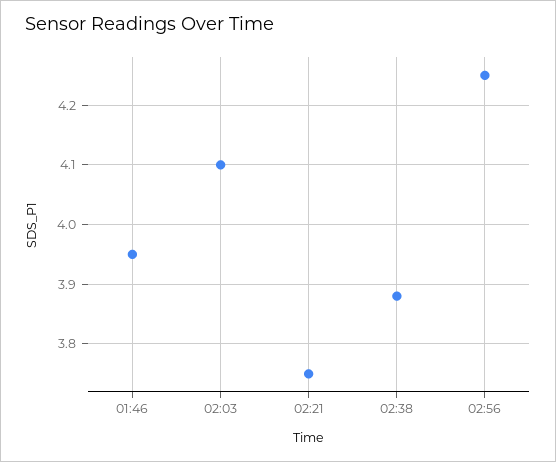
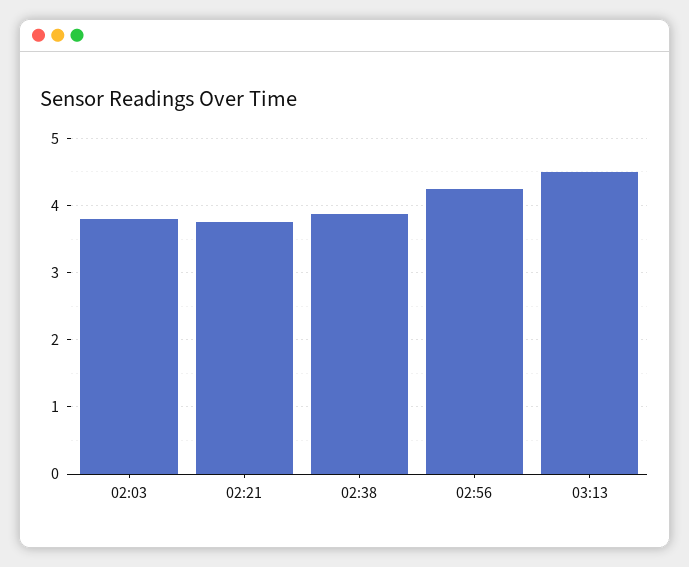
01:46: 3.95 -> none
02:03: 4.1 -> 3.8
03:13: none -> 4.5

